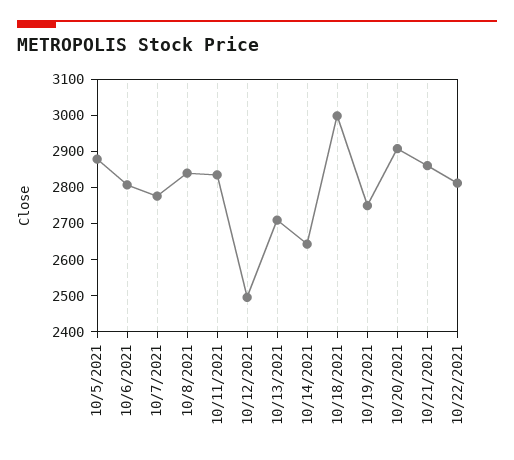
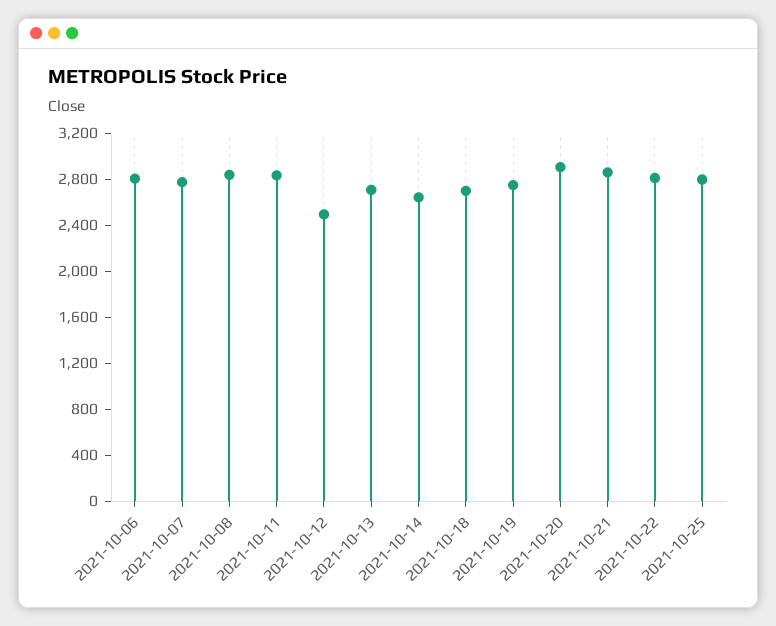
10/5/2021: 2875 -> none
10/18/2021: 3000 -> 2700
2021-10-25: none -> 2800

